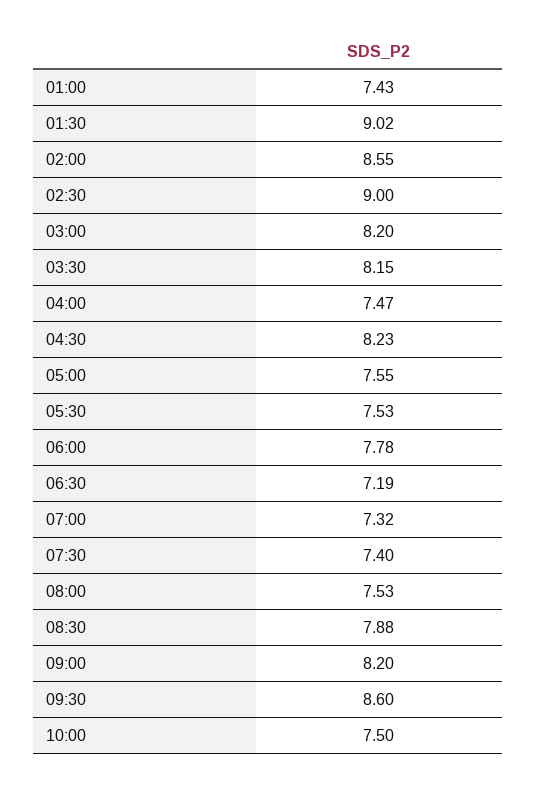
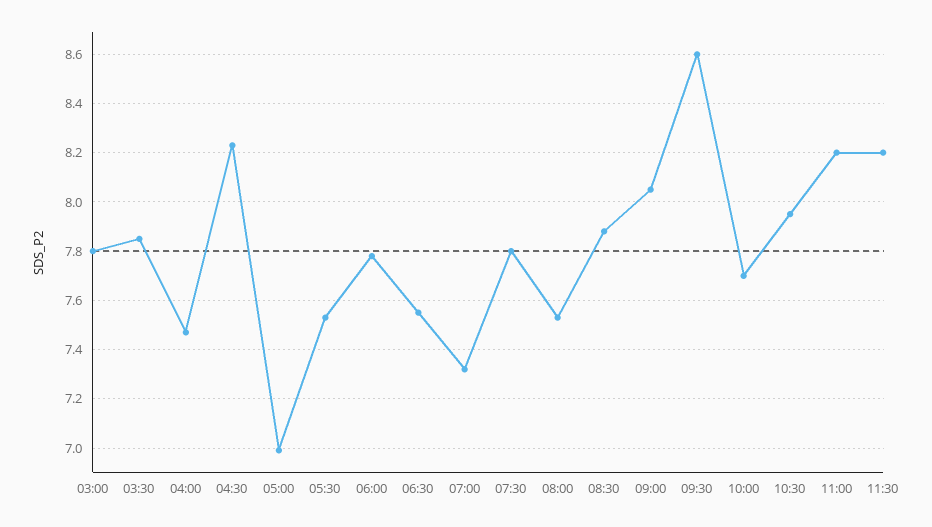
01:00: 7.43 -> none
01:30: 9.02 -> none
02:00: 8.55 -> none
02:30: 9 -> none
03:00: 8.2 -> 7.8
03:30: 8.15 -> 7.85
05:00: 7.55 -> 7
06:30: 7.19 -> 7.55
07:30: 7.4 -> 7.8
09:00: 8.2 -> 8.05
10:00: 7.5 -> 7.7
10:30: none -> 7.95
11:00: none -> 8.2
11:30: none -> 8.2

